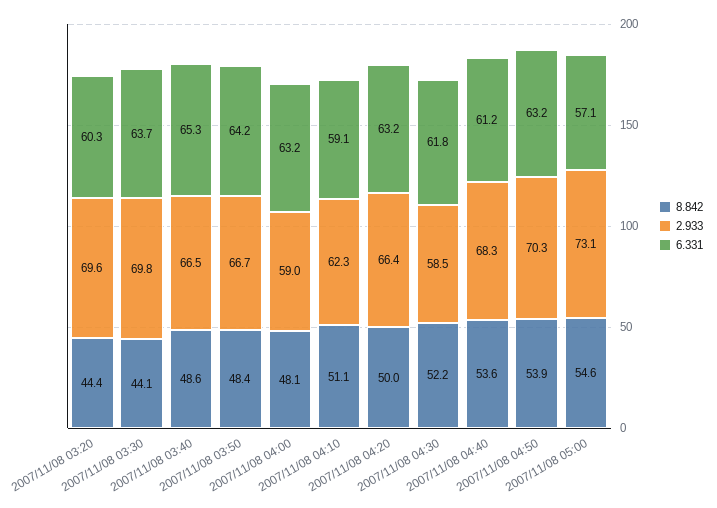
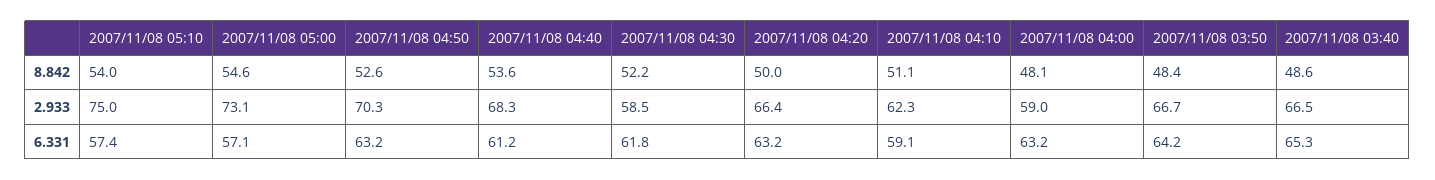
8.842, 2007/11/08 03:20: 44.4 -> none
2.933, 2007/11/08 03:20: 69.6 -> none
6.331, 2007/11/08 03:20: 60.3 -> none
8.842, 2007/11/08 03:30: 44.1 -> none
2.933, 2007/11/08 03:30: 69.8 -> none
6.331, 2007/11/08 03:30: 63.7 -> none
8.842, 2007/11/08 04:50: 53.9 -> 52.6
8.842, 2007/11/08 05:10: none -> 54
2.933, 2007/11/08 05:10: none -> 75
6.331, 2007/11/08 05:10: none -> 57.4

